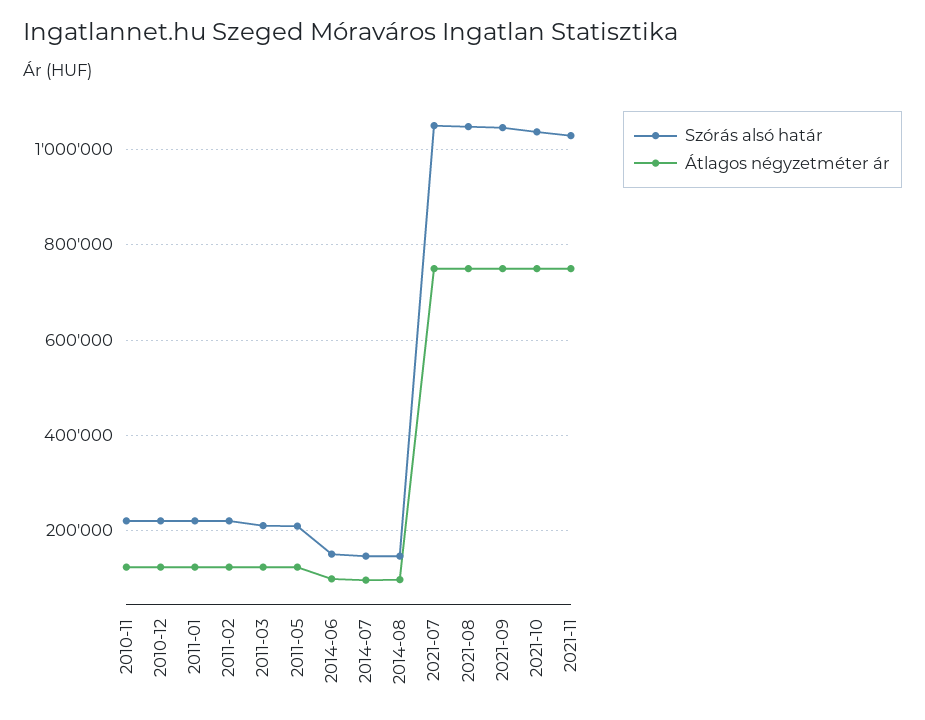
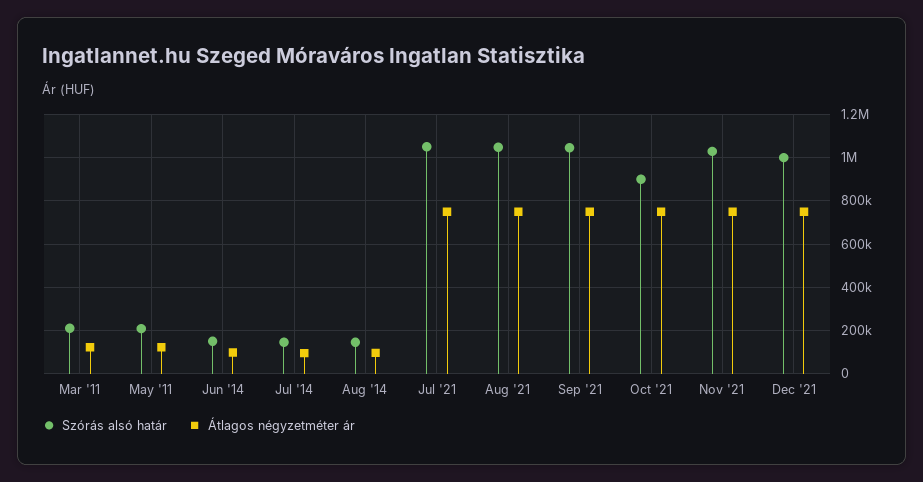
Szórás alsó határ, 2010-11: 220000 -> none
Átlagos négyzetméter ár, 2010-11: 120000 -> none
Szórás alsó határ, 2010-12: 220000 -> none
Átlagos négyzetméter ár, 2010-12: 120000 -> none
Szórás alsó határ, 2011-01: 220000 -> none
Átlagos négyzetméter ár, 2011-01: 120000 -> none
Szórás alsó határ, 2011-02: 220000 -> none
Átlagos négyzetméter ár, 2011-02: 120000 -> none
Szórás alsó határ, 2021-10: 1040000 -> 900000
Szórás alsó határ, Dec '21: none -> 1000000
Átlagos négyzetméter ár, Dec '21: none -> 750000

